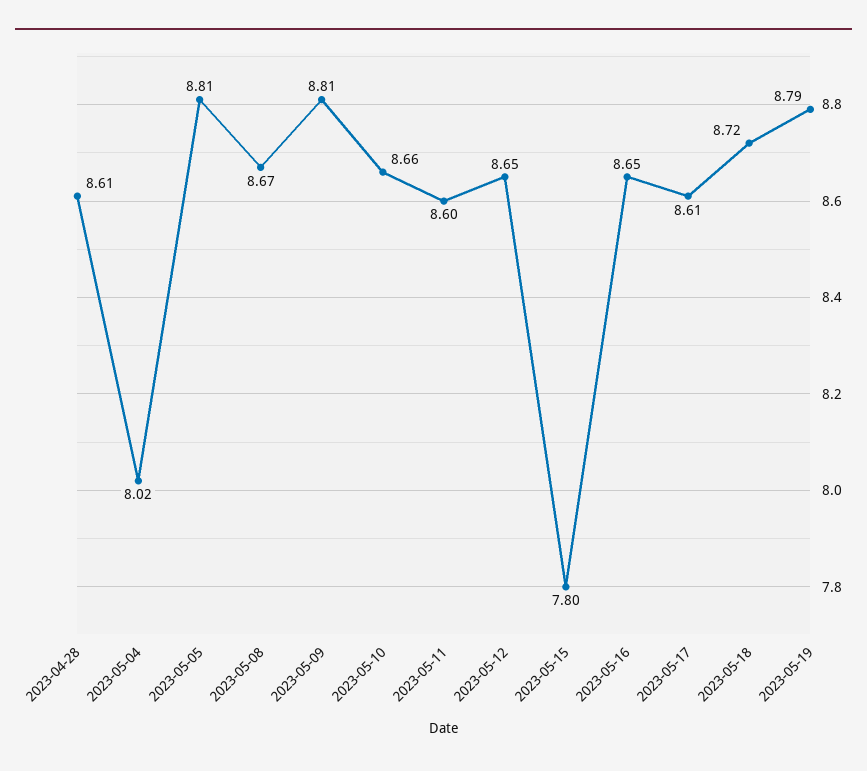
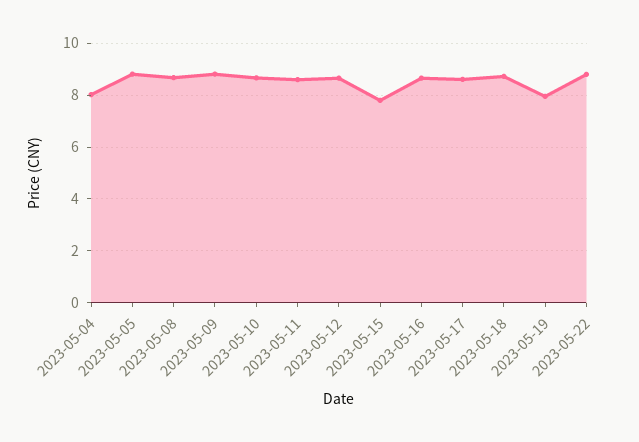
2023-04-28: 8.61 -> none
2023-05-19: 8.79 -> 8
2023-05-22: none -> 8.75

